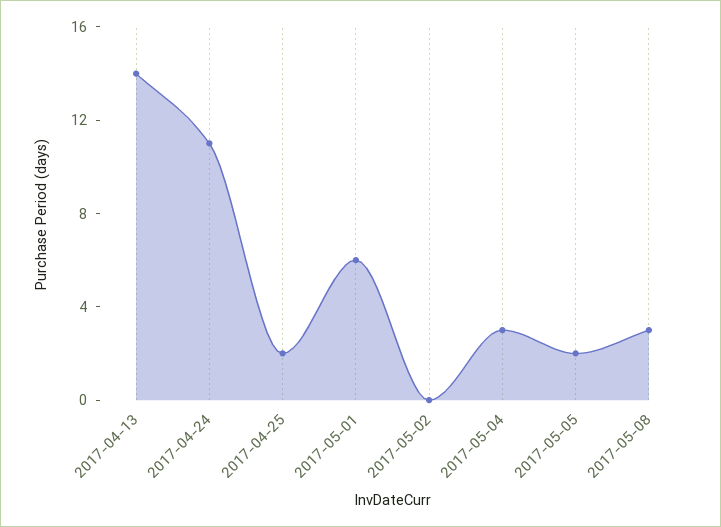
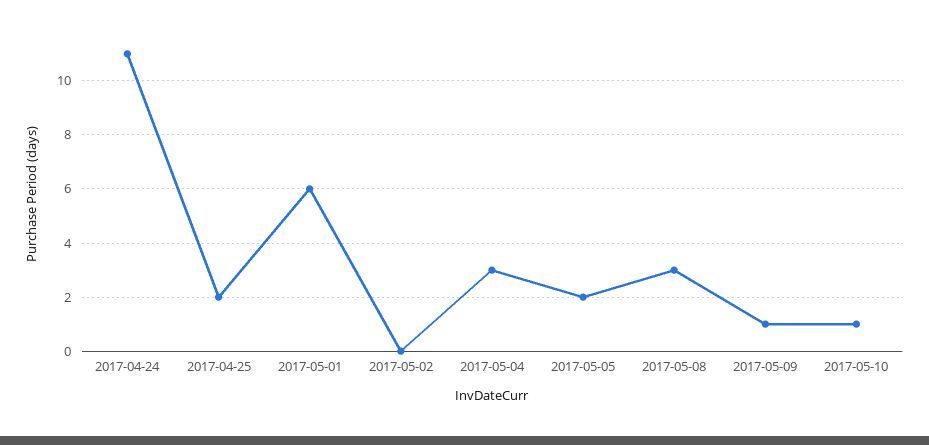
2017-04-13: 14 -> none
2017-05-09: none -> 1
2017-05-10: none -> 1

